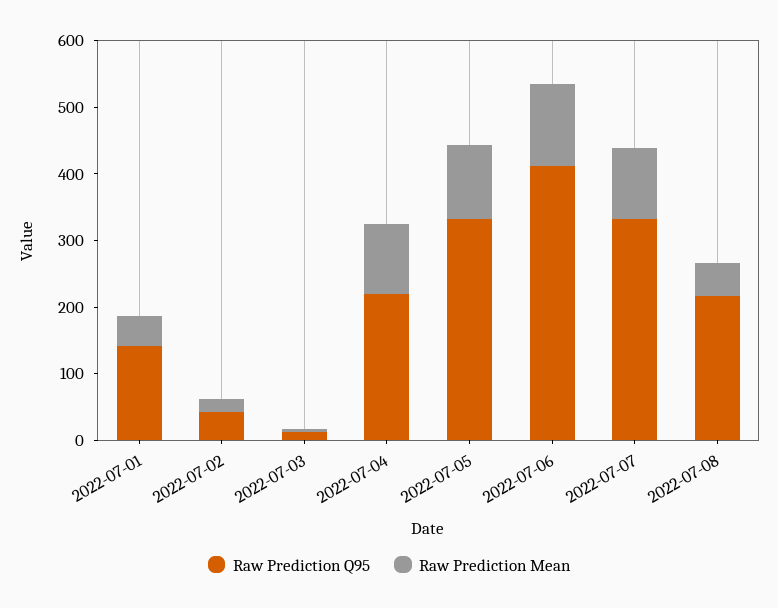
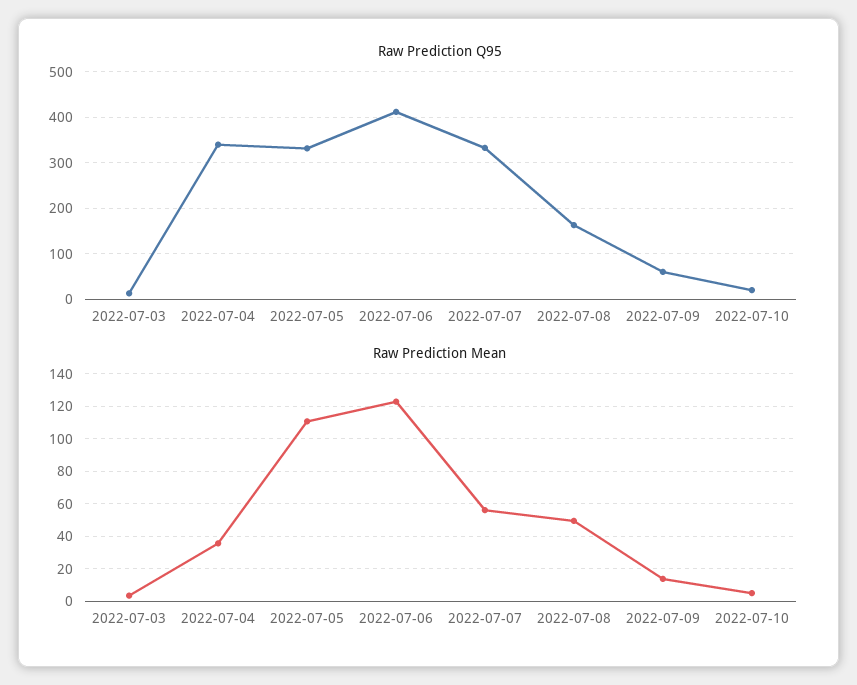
Raw Prediction Q95, 2022-07-01: 140 -> none
Raw Prediction Mean, 2022-07-01: 40 -> none
Raw Prediction Q95, 2022-07-02: 40 -> none
Raw Prediction Mean, 2022-07-02: 20 -> none
Raw Prediction Q95, 2022-07-04: 220 -> 340
Raw Prediction Mean, 2022-07-04: 100 -> 35
Raw Prediction Mean, 2022-07-07: 100 -> 55
Raw Prediction Q95, 2022-07-08: 220 -> 160
Raw Prediction Q95, 2022-07-09: none -> 60
Raw Prediction Q95, 2022-07-10: none -> 20
Raw Prediction Mean, 2022-07-09: none -> 15
Raw Prediction Mean, 2022-07-10: none -> 5

